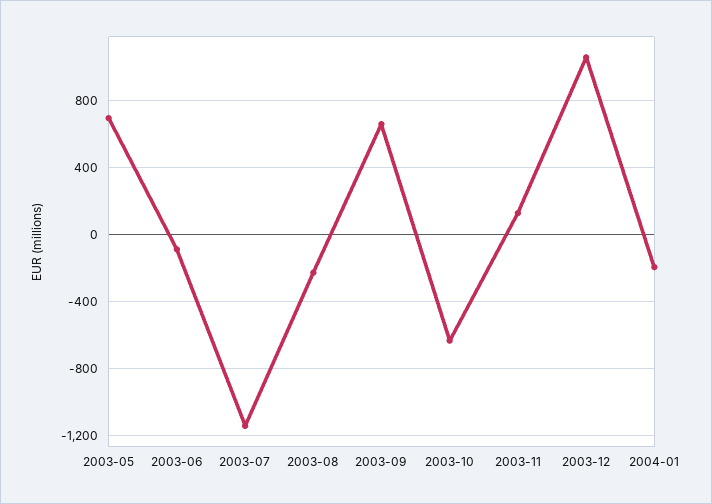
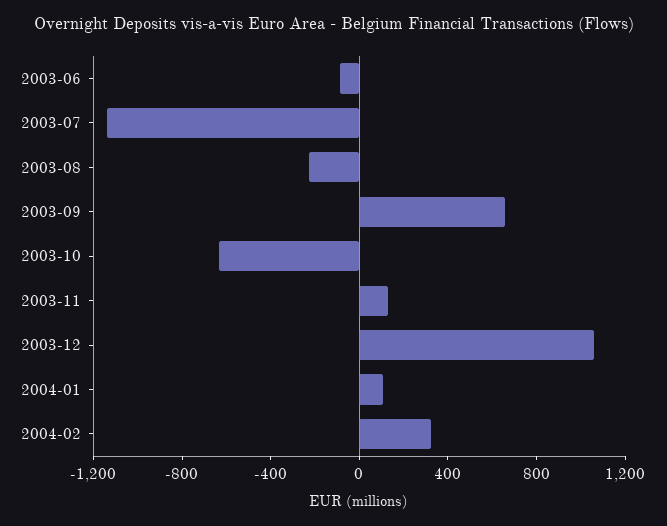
2003-05: 700 -> none
2004-01: -200 -> 100
2004-02: none -> 300

